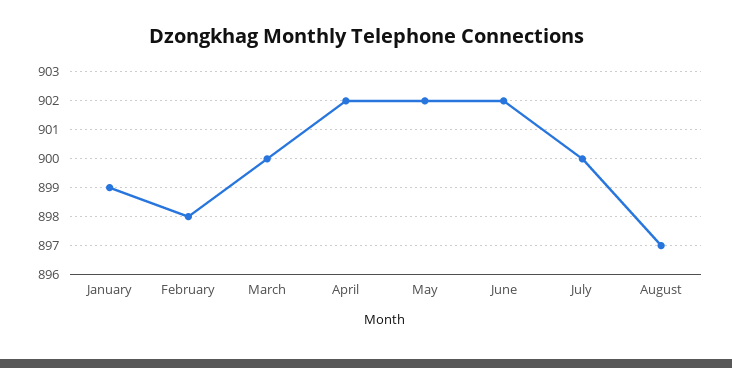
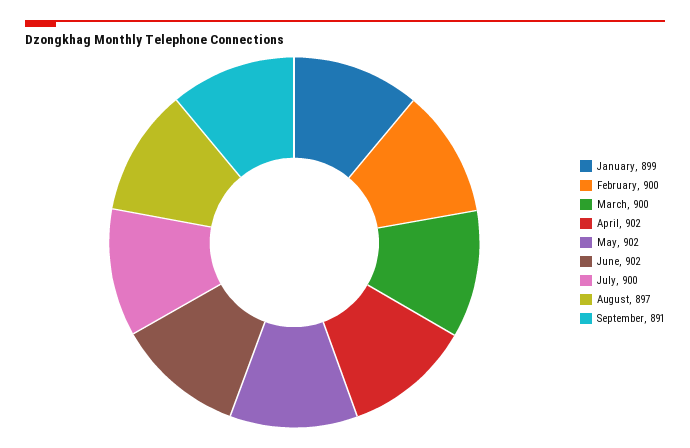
February: 898 -> 900
September: none -> 891

